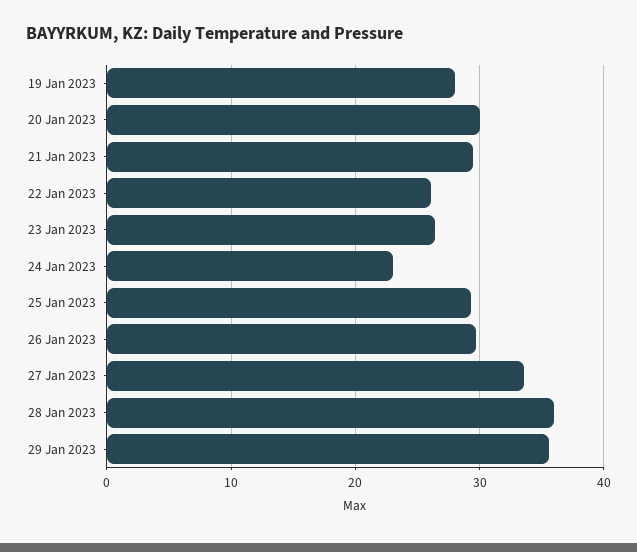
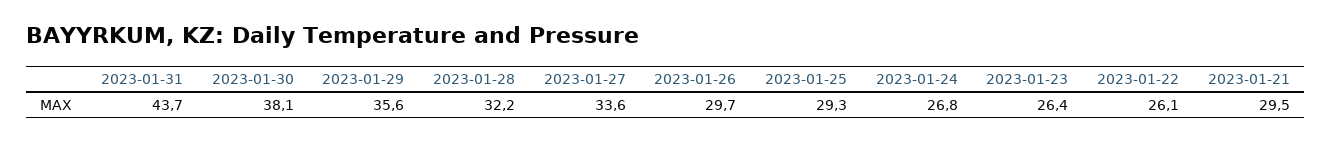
19 Jan 2023: 28 -> none
20 Jan 2023: 30 -> none
24 Jan 2023: 23 -> 26.8
28 Jan 2023: 36 -> 32.2
2023-01-31: none -> 43.7
2023-01-30: none -> 38.1

